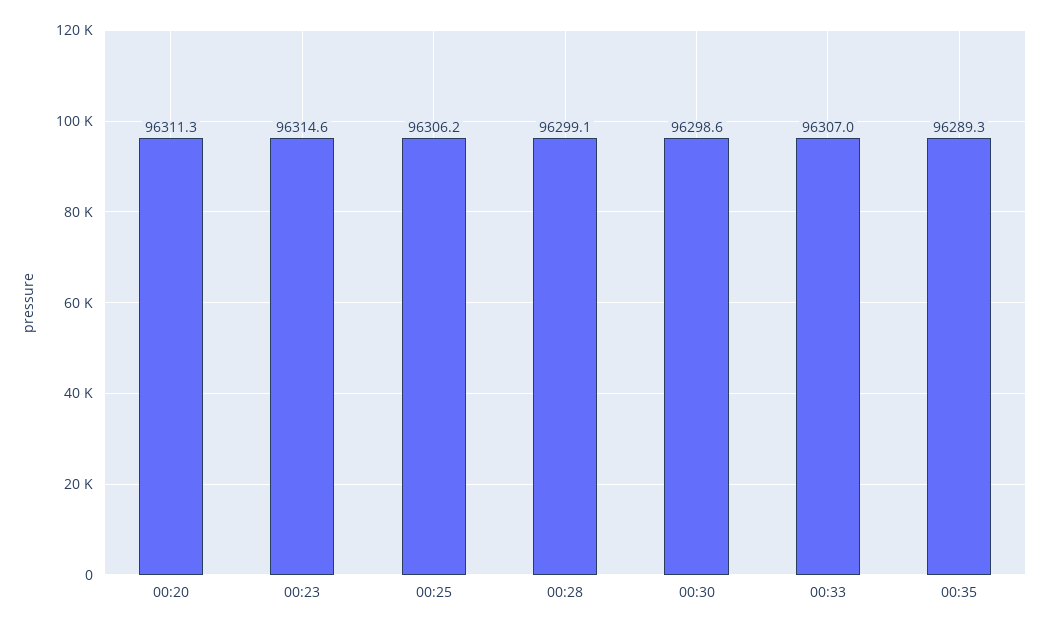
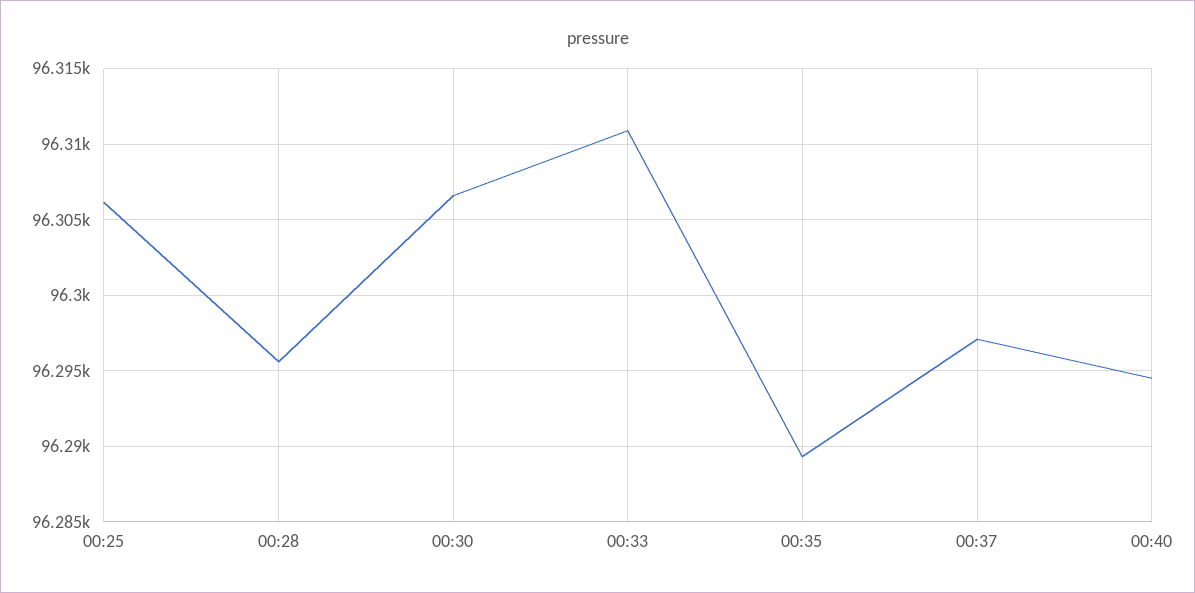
00:20: 96311.3 -> none
00:23: 96314.6 -> none
00:28: 96299.1 -> 96295.5
00:30: 96298.6 -> 96306.5
00:33: 96307 -> 96311
00:37: none -> 96297
00:40: none -> 96294.5

